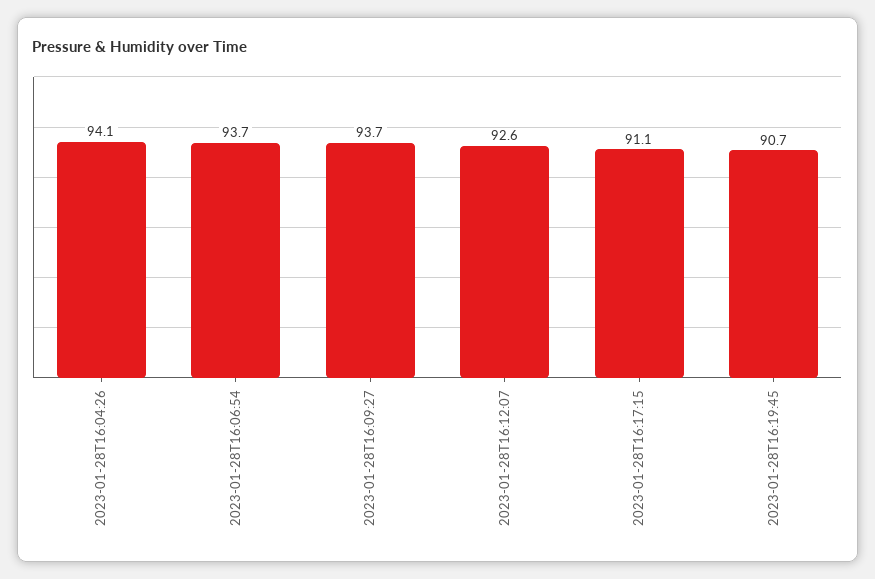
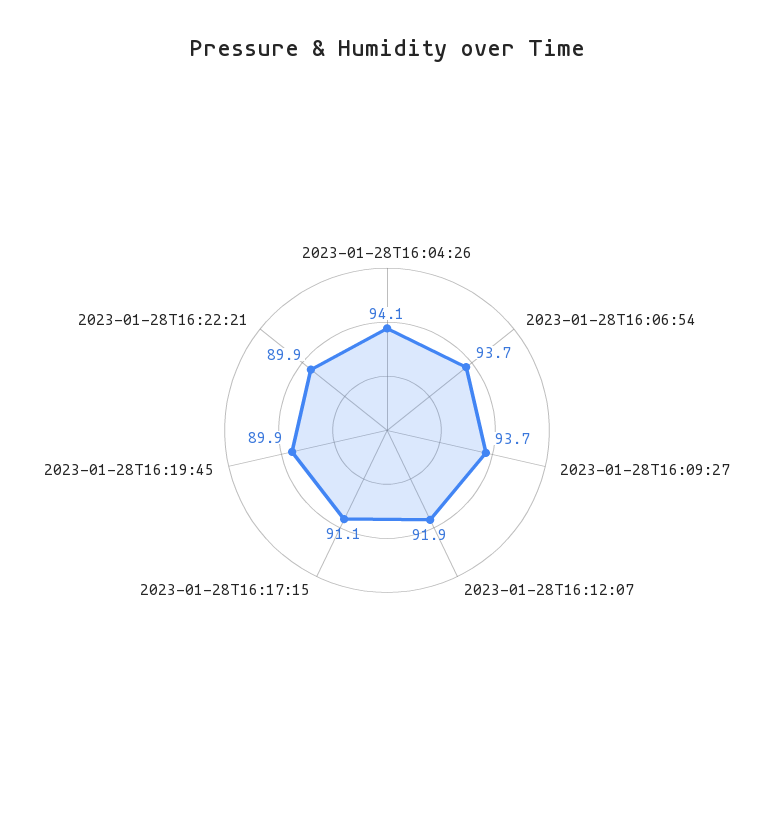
2023-01-28T16:12:07: 92.6 -> 91.9
2023-01-28T16:19:45: 90.7 -> 89.9
2023-01-28T16:22:21: none -> 89.9

